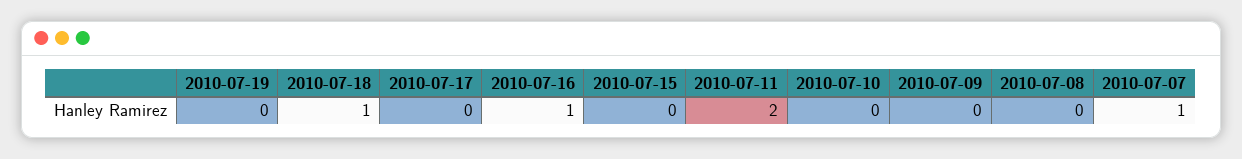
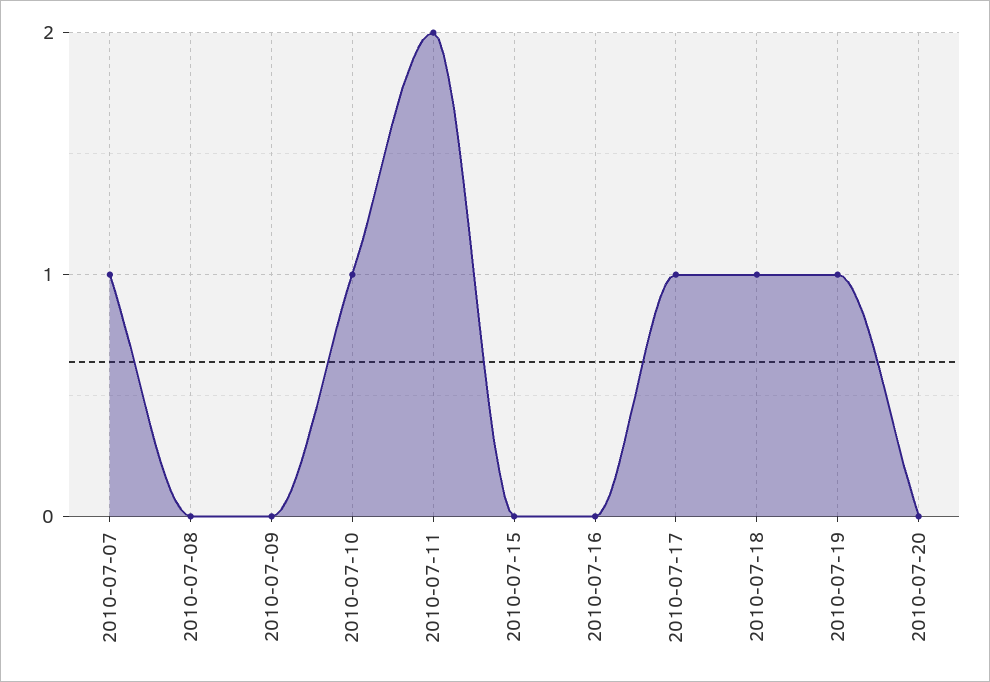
2010-07-19: 0 -> 1
2010-07-17: 0 -> 1
2010-07-16: 1 -> 0
2010-07-10: 0 -> 1
2010-07-20: none -> 0

